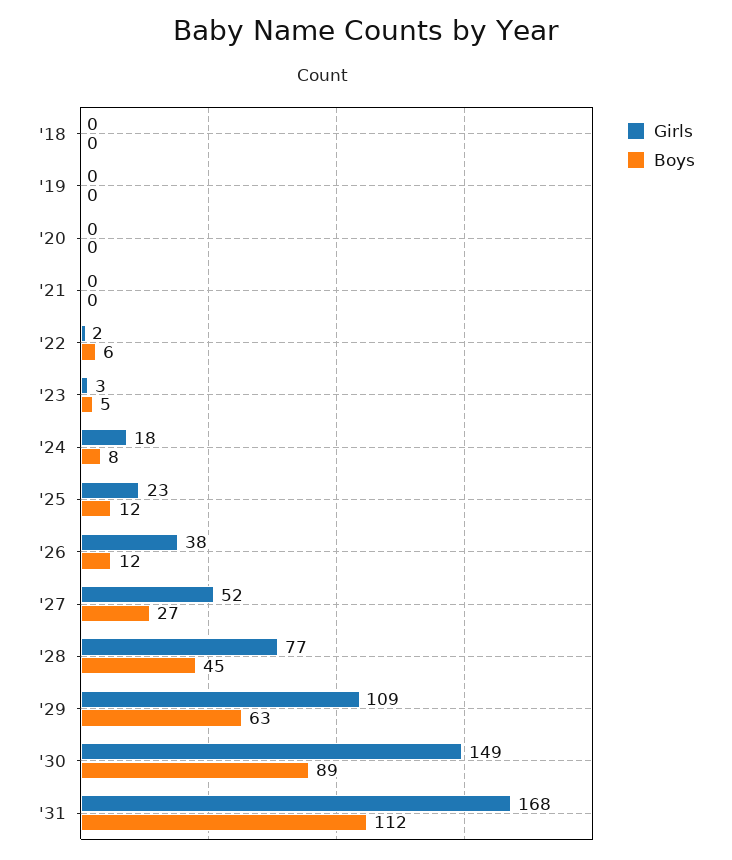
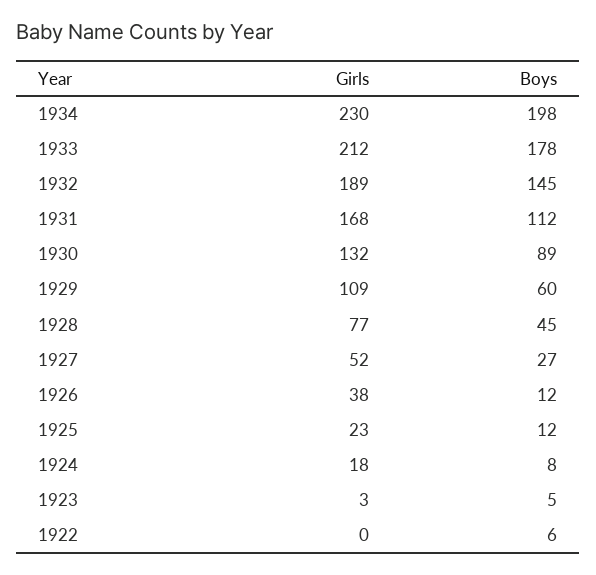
Girls, '18: 0 -> none
Boys, '18: 0 -> none
Girls, '19: 0 -> none
Boys, '19: 0 -> none
Girls, '20: 0 -> none
Boys, '20: 0 -> none
Girls, '21: 0 -> none
Boys, '21: 0 -> none
Girls, '22: 2 -> 0
Boys, '29: 63 -> 60
Girls, '30: 149 -> 132
Girls, 1934: none -> 230
Boys, 1934: none -> 198
Girls, 1933: none -> 212
Boys, 1933: none -> 178
Girls, 1932: none -> 189
Boys, 1932: none -> 145

